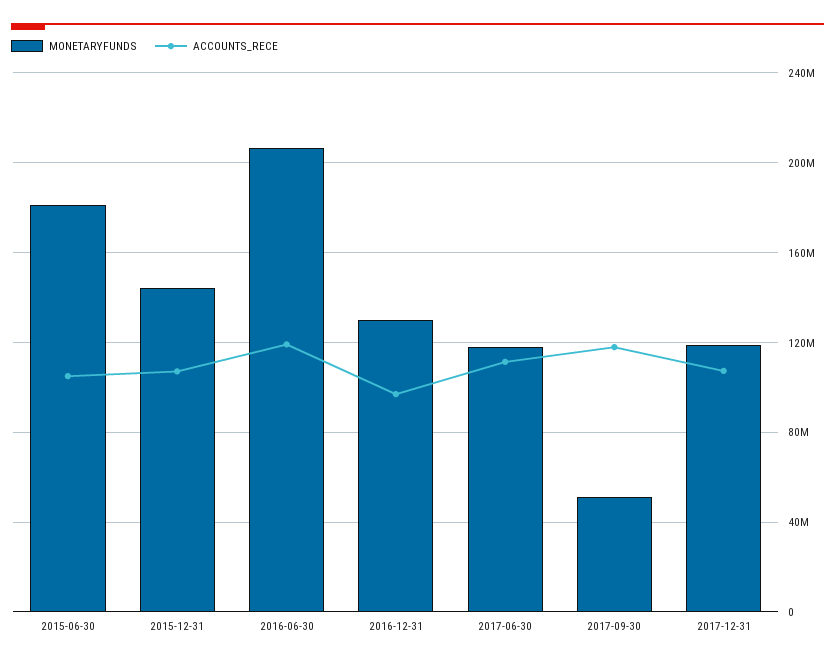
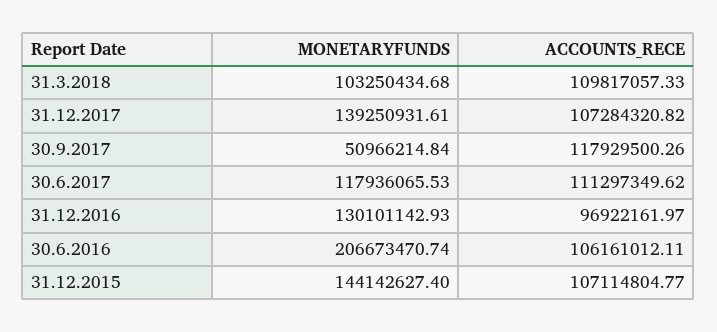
MONETARYFUNDS, 2015-06-30: 180000000 -> none
ACCOUNTS_RECE, 2015-06-30: 105000000 -> none
ACCOUNTS_RECE, 2016-06-30: 120000000 -> 106161012.11
MONETARYFUNDS, 2017-12-31: 120000000 -> 139250931.61
MONETARYFUNDS, 31.3.2018: none -> 103250434.68
ACCOUNTS_RECE, 31.3.2018: none -> 109817057.33

